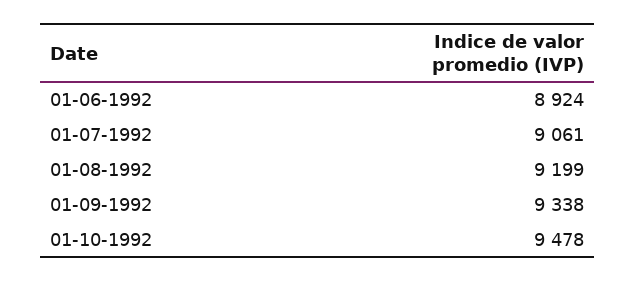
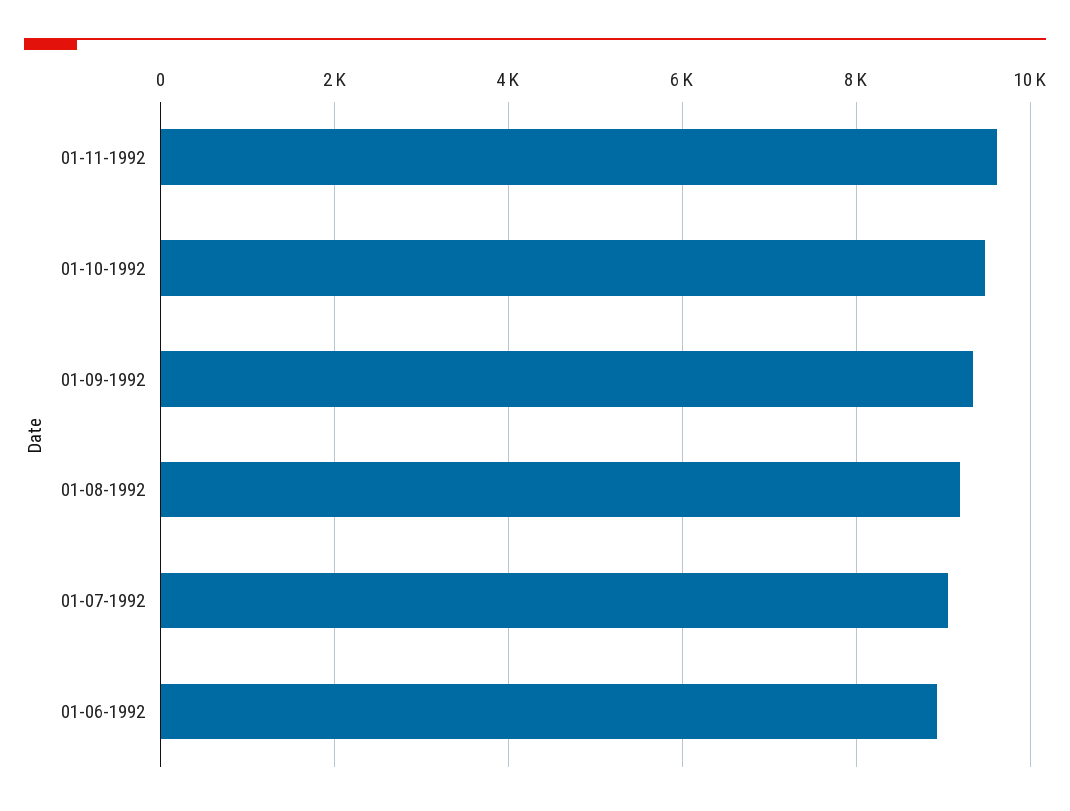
01-11-1992: none -> 9600

